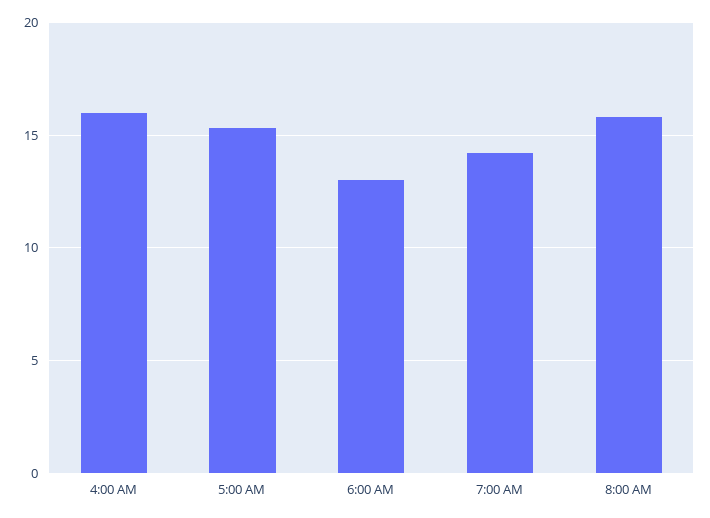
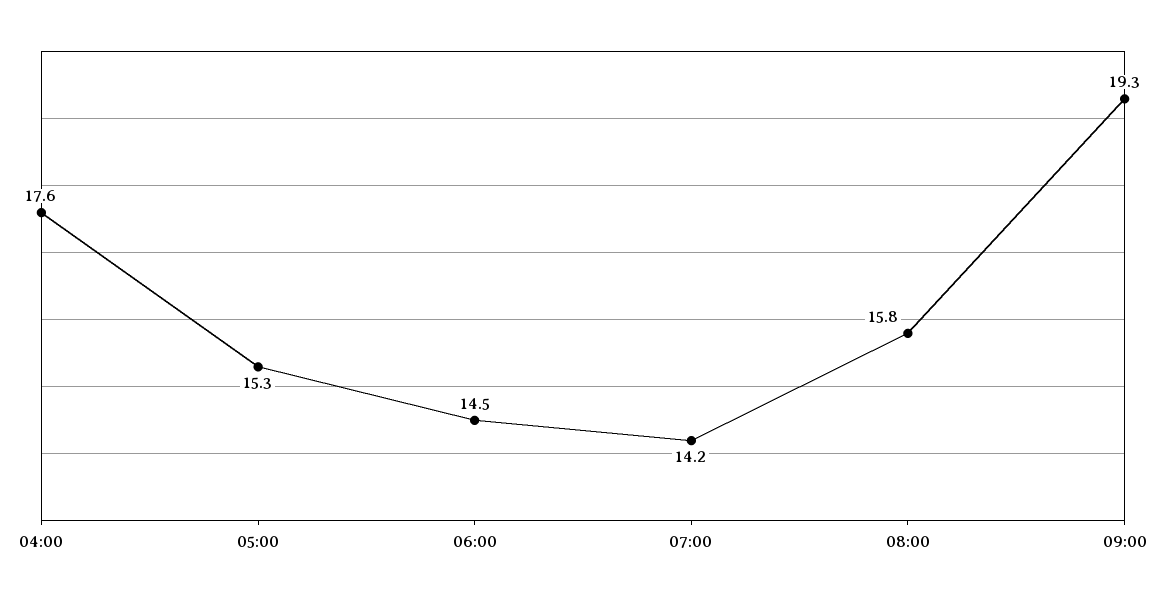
4:00 AM: 16 -> 17.6
6:00 AM: 13 -> 14.5
09:00: none -> 19.3

